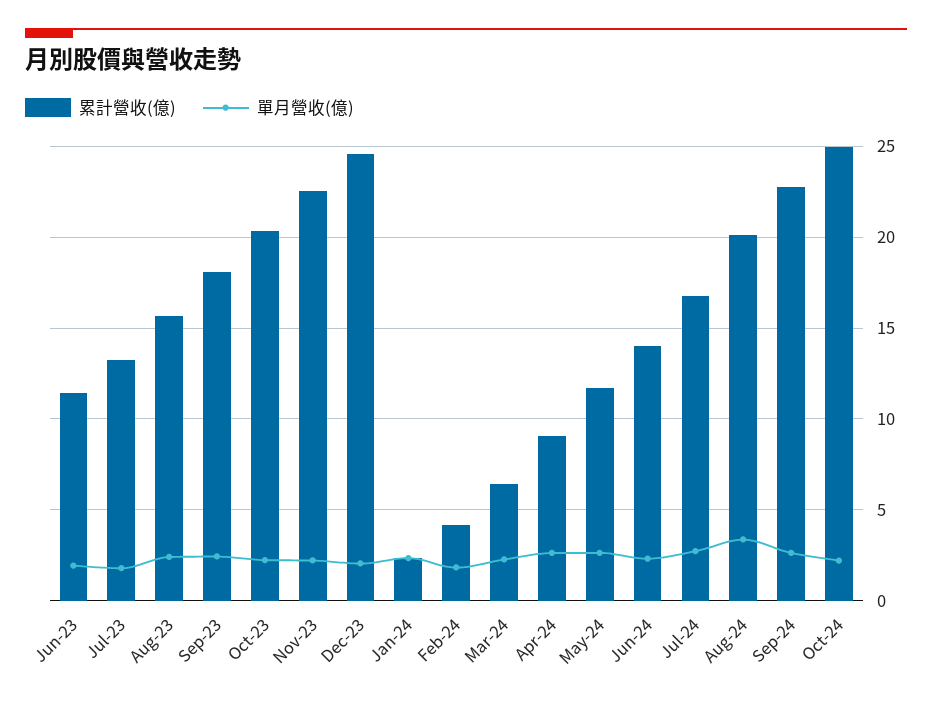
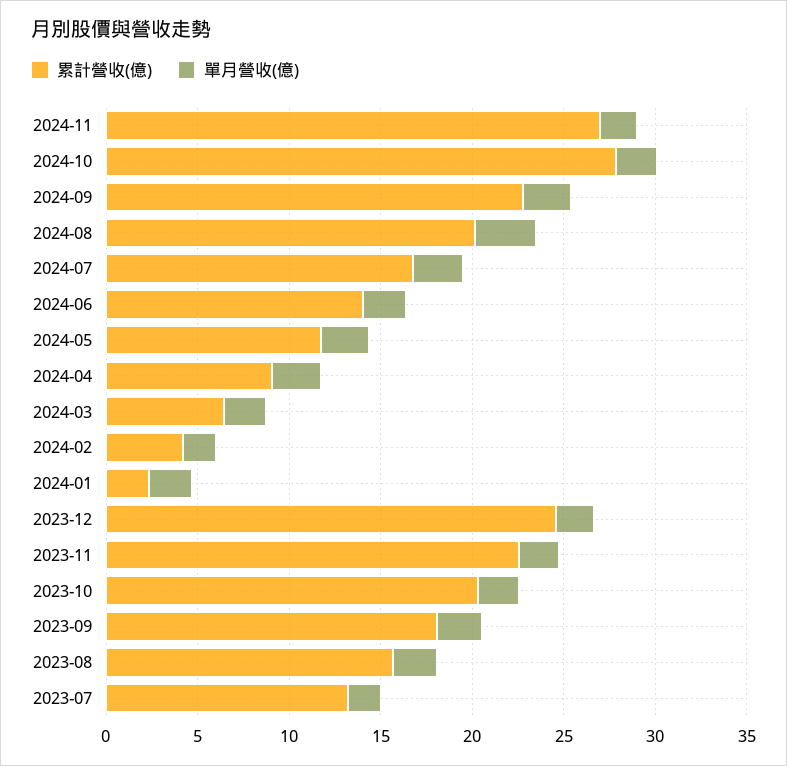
累計營收(億), Jun-23: 11.5 -> none
單月營收(億), Jun-23: 2 -> none
累計營收(億), Oct-24: 25 -> 28
累計營收(億), 2024-11: none -> 27
單月營收(億), 2024-11: none -> 2

